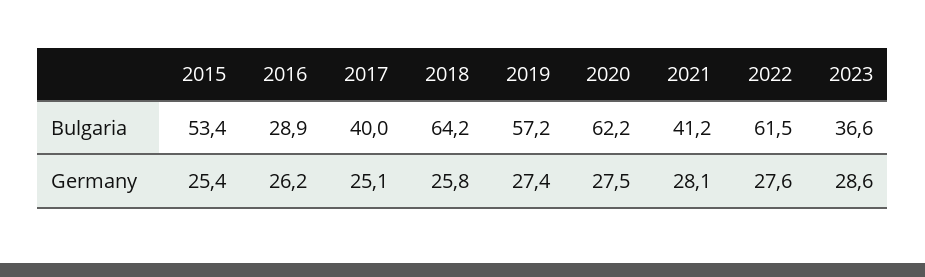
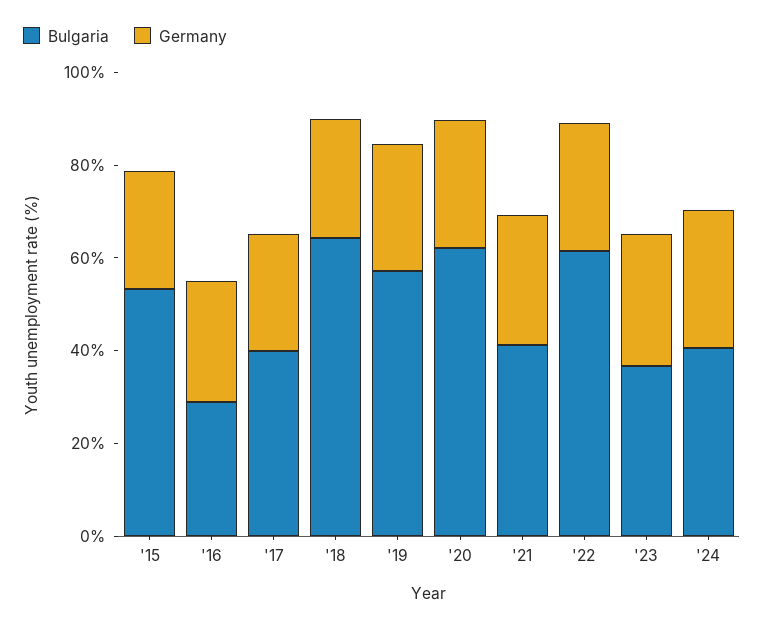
Bulgaria, '24: none -> 40
Germany, '24: none -> 30

